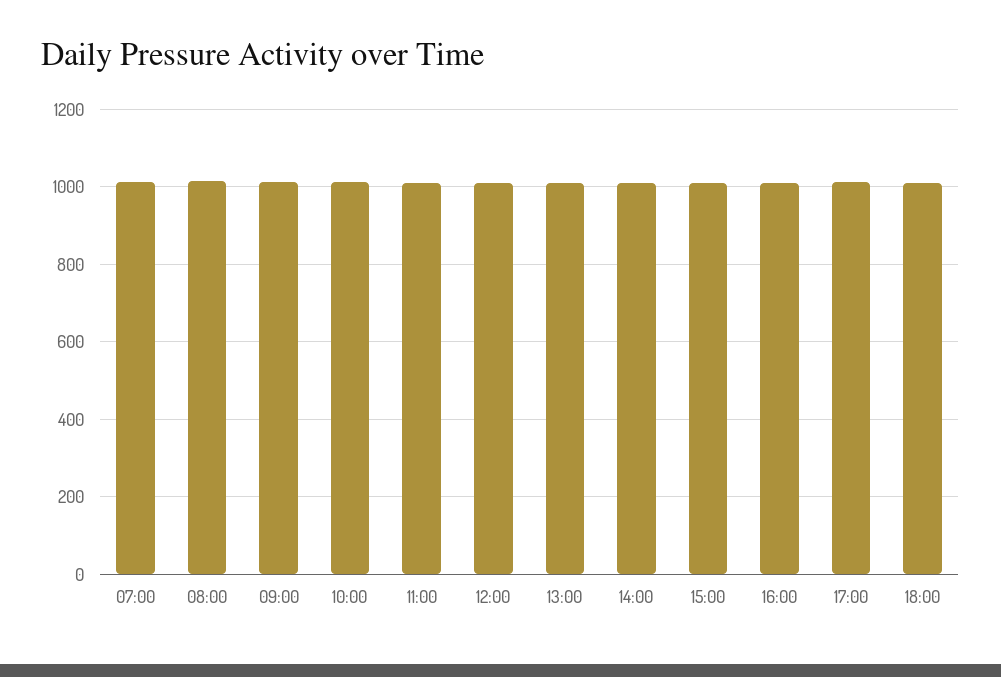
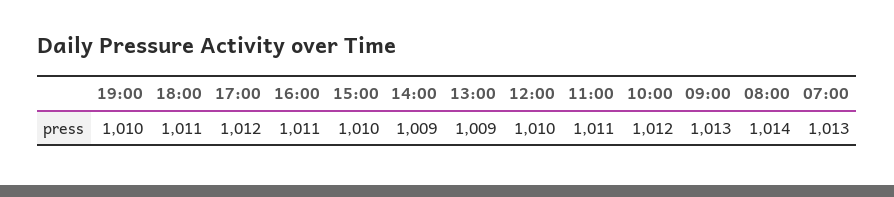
19:00: none -> 1010

